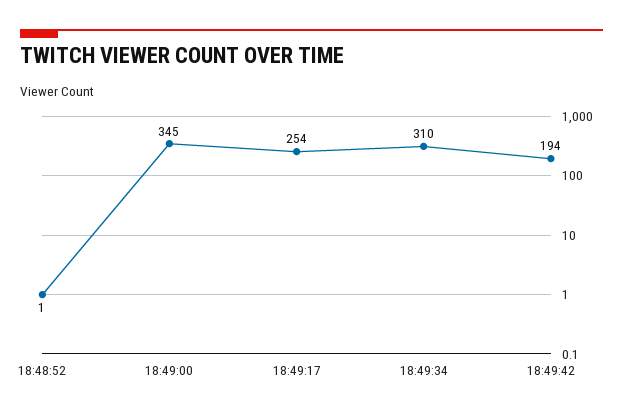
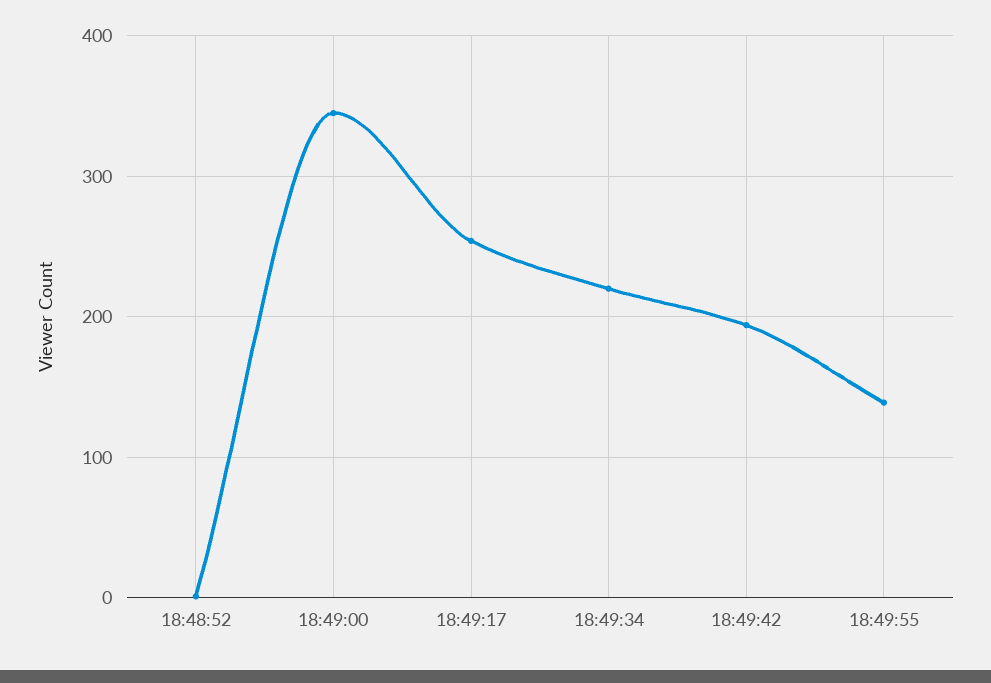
18:49:34: 310 -> 220
18:49:55: none -> 140

